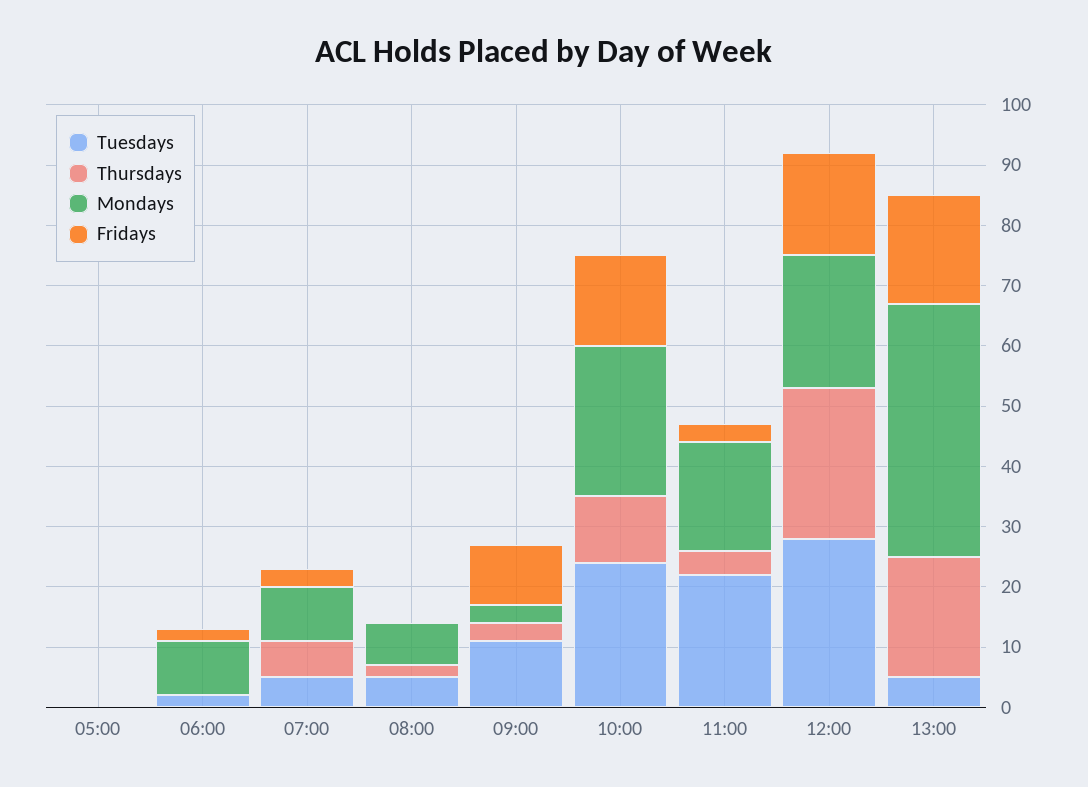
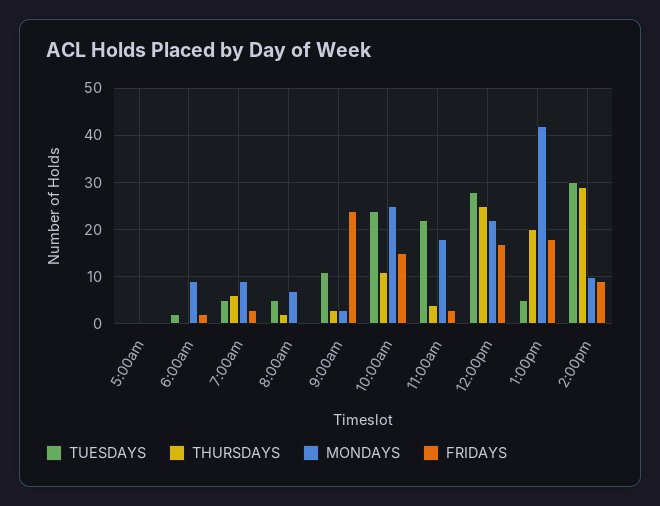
Fridays, 09:00: 10 -> 25
Tuesdays, 2:00pm: none -> 30
Thursdays, 2:00pm: none -> 30
Mondays, 2:00pm: none -> 10
Fridays, 2:00pm: none -> 10

